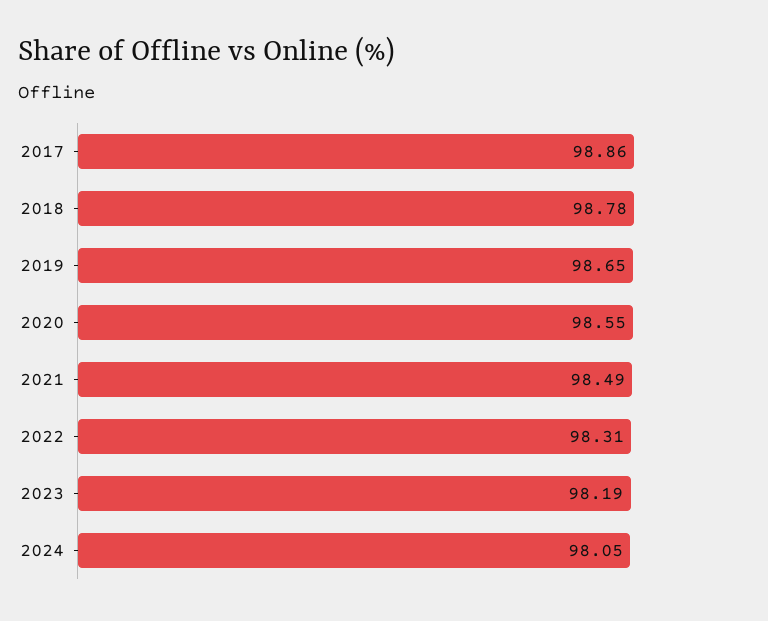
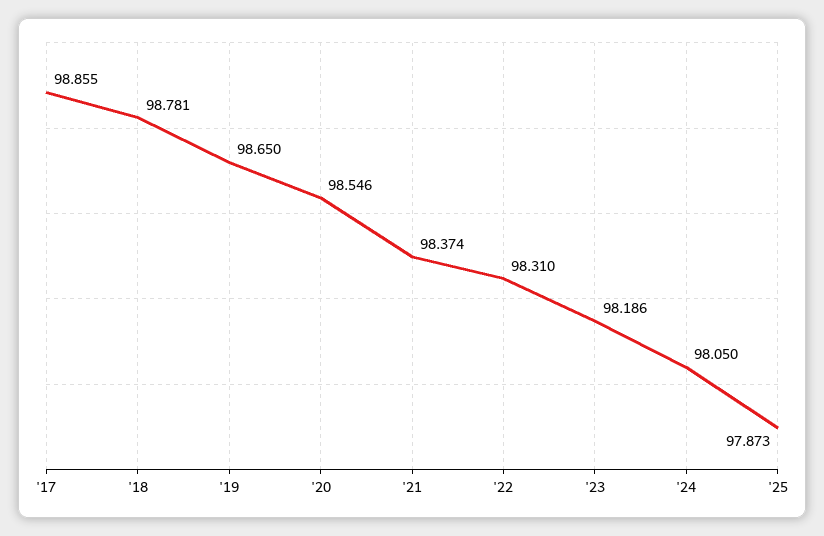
2021: 98.49 -> 98.374
'25: none -> 97.873

